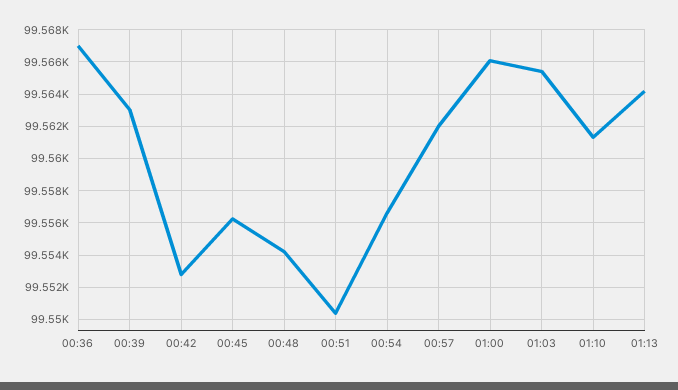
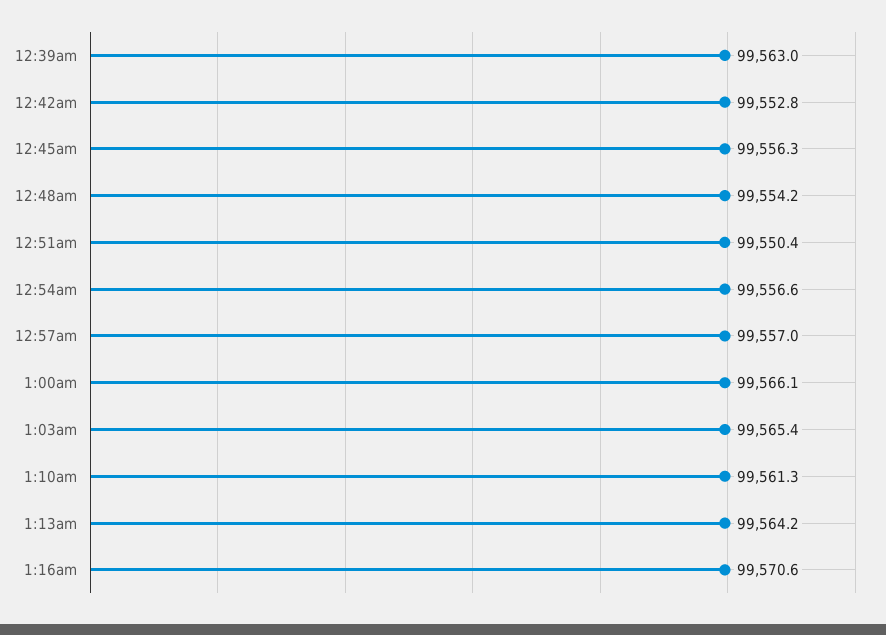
00:36: 99567 -> none
00:57: 99562 -> 99557
1:16am: none -> 99570.6

